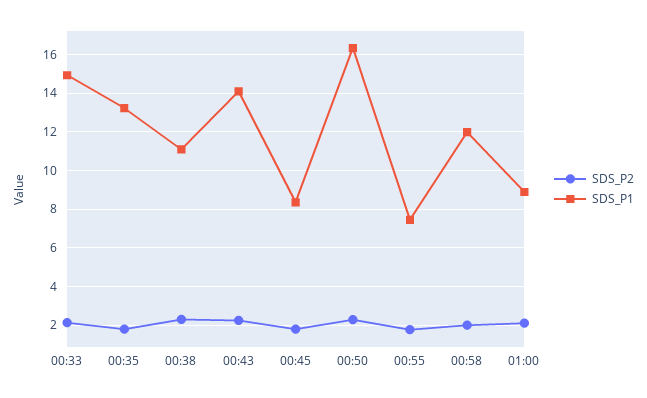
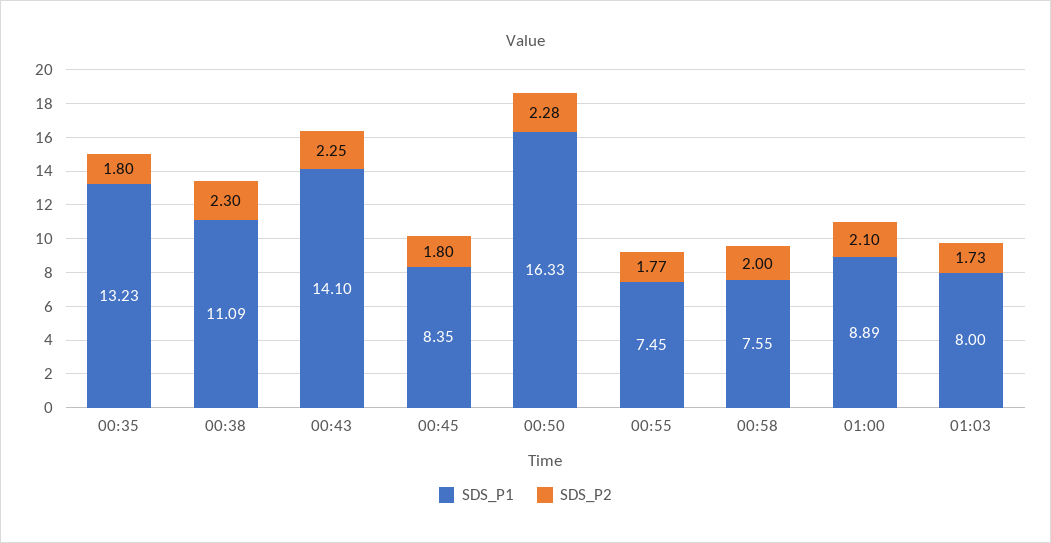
SDS_P2, 00:33: 2 -> none
SDS_P1, 00:33: 15 -> none
SDS_P1, 00:58: 12 -> 7.55
SDS_P1, 01:03: none -> 8
SDS_P2, 01:03: none -> 1.73

